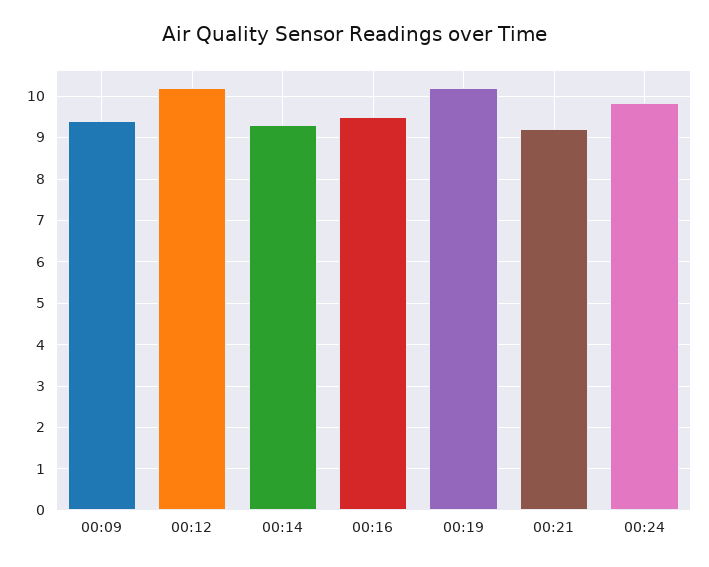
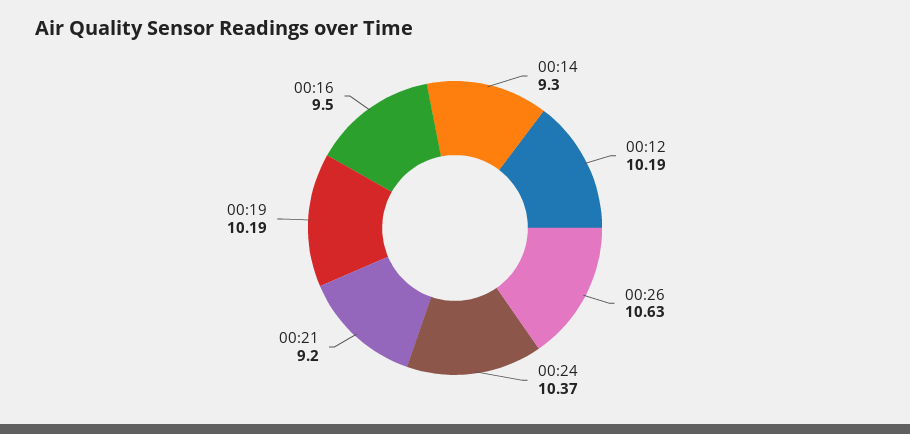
00:09: 9.4 -> none
00:24: 9.8 -> 10.37
00:26: none -> 10.63

